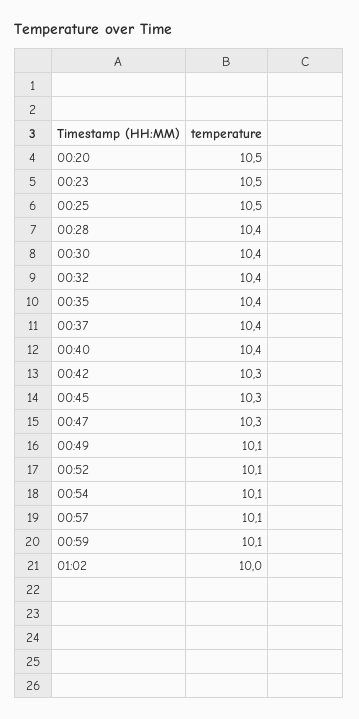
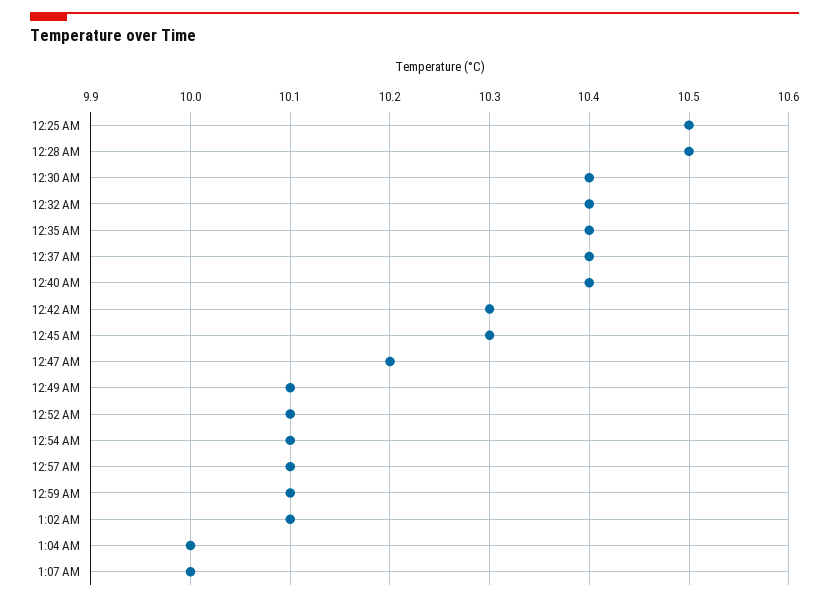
00:20: 10.5 -> none
00:23: 10.5 -> none
00:28: 10.4 -> 10.5
00:47: 10.3 -> 10.2
01:02: 10 -> 10.1
1:04 AM: none -> 10
1:07 AM: none -> 10

